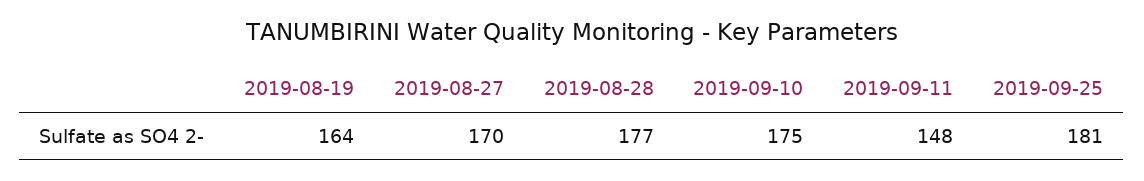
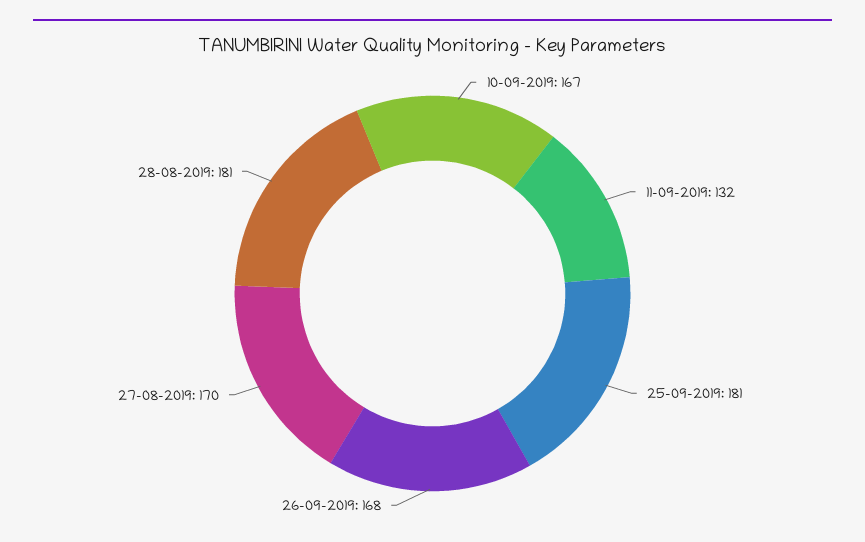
2019-08-19: 164 -> none
2019-08-28: 177 -> 181
2019-09-10: 175 -> 167
2019-09-11: 148 -> 132
26-09-2019: none -> 168

